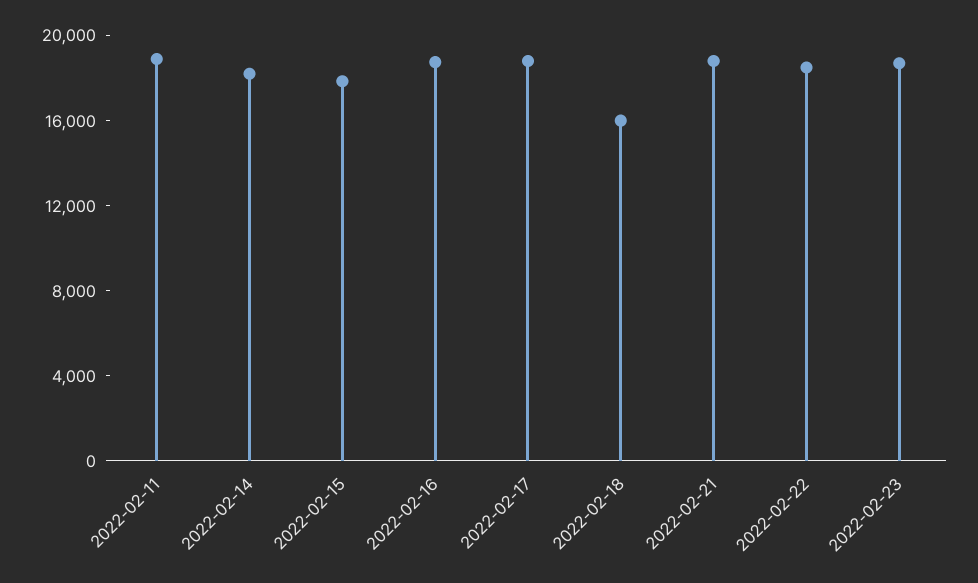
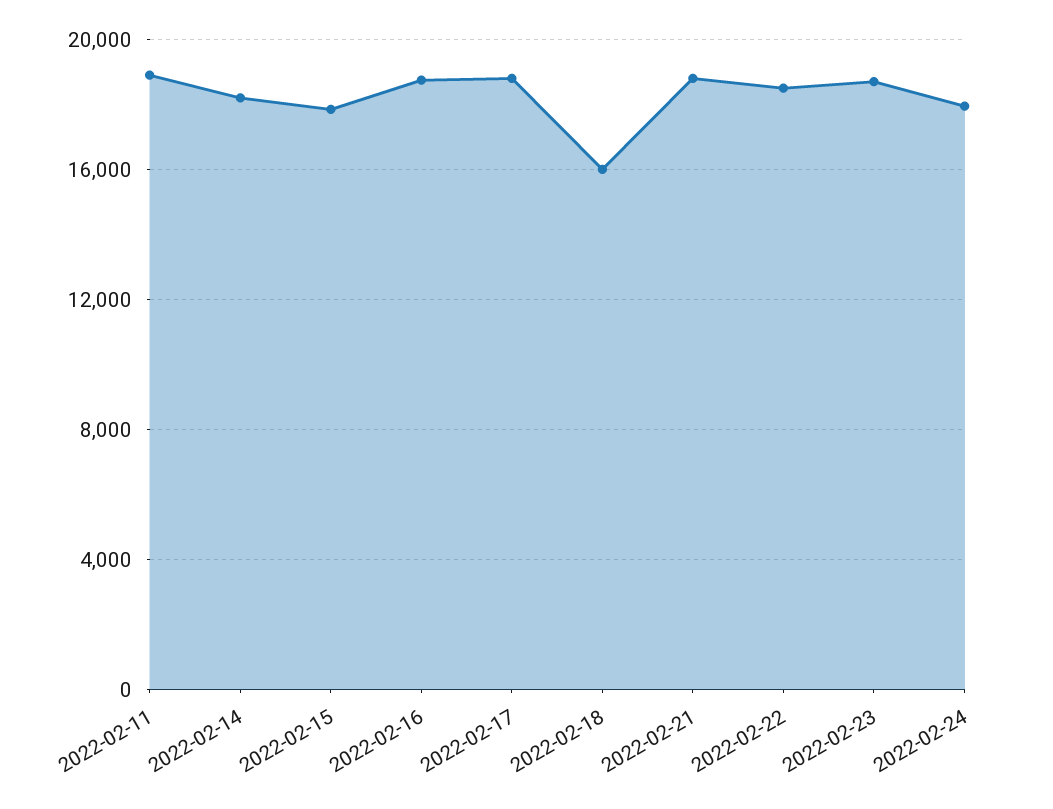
2022-02-24: none -> 18000

